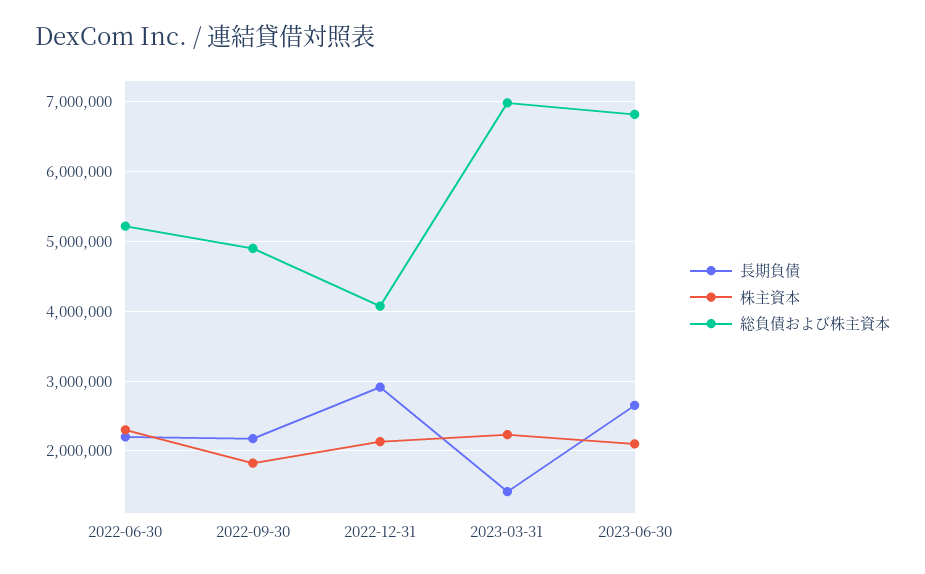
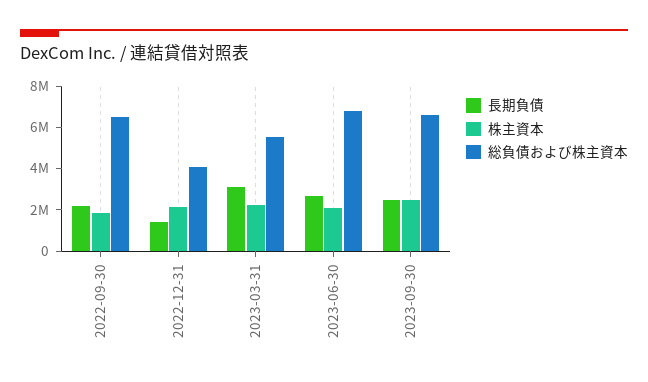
長期負債, 2022-06-30: 2200000 -> none
株主資本, 2022-06-30: 2300000 -> none
総負債および株主資本, 2022-06-30: 5200000 -> none
総負債および株主資本, 2022-09-30: 4900000 -> 6500000
長期負債, 2022-12-31: 2900000 -> 1500000
長期負債, 2023-03-31: 1400000 -> 3000000
総負債および株主資本, 2023-03-31: 7000000 -> 5500000
長期負債, 2023-09-30: none -> 2500000
株主資本, 2023-09-30: none -> 2500000
総負債および株主資本, 2023-09-30: none -> 6500000

